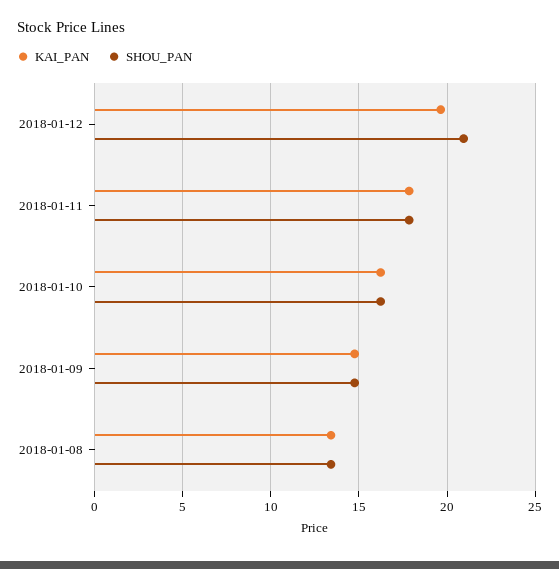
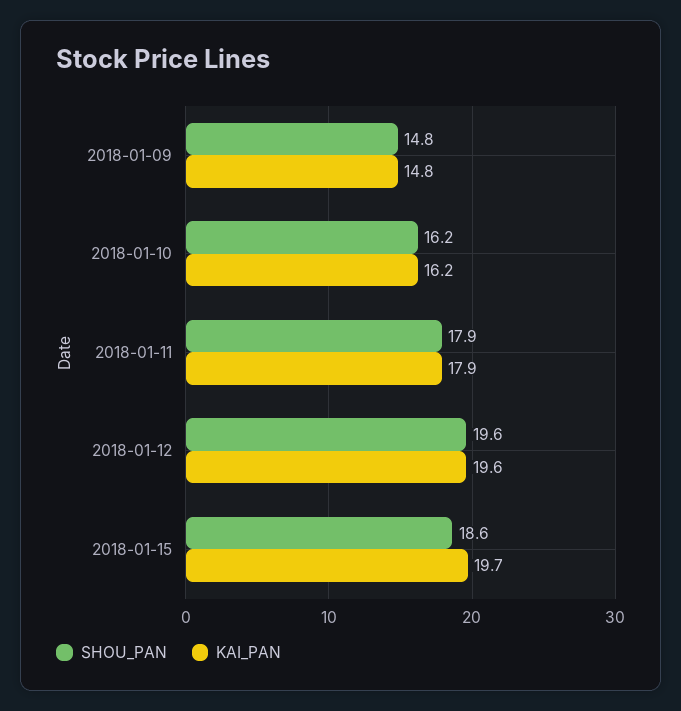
SHOU_PAN, 2018-01-12: 21 -> 19.6
KAI_PAN, 2018-01-08: 13.5 -> none
SHOU_PAN, 2018-01-08: 13.5 -> none
SHOU_PAN, 2018-01-15: none -> 18.6
KAI_PAN, 2018-01-15: none -> 19.7

